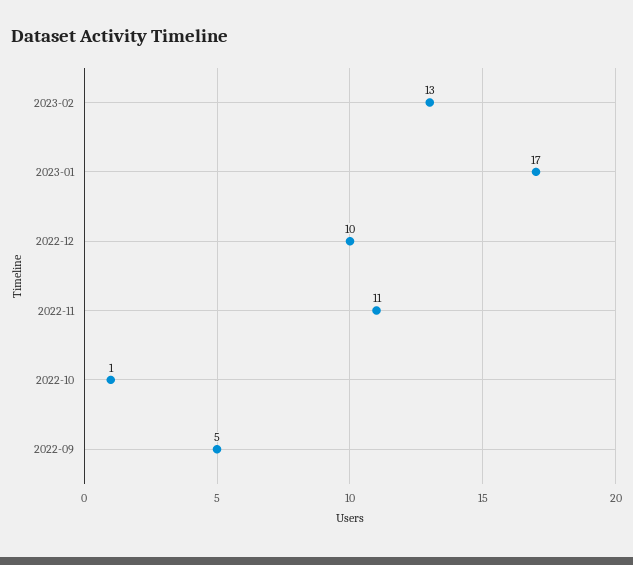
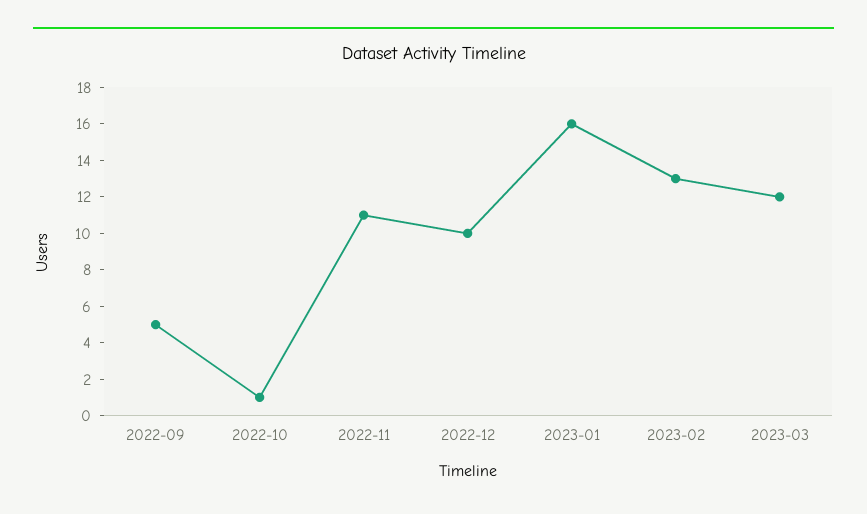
2023-01: 17 -> 16
2023-03: none -> 12

